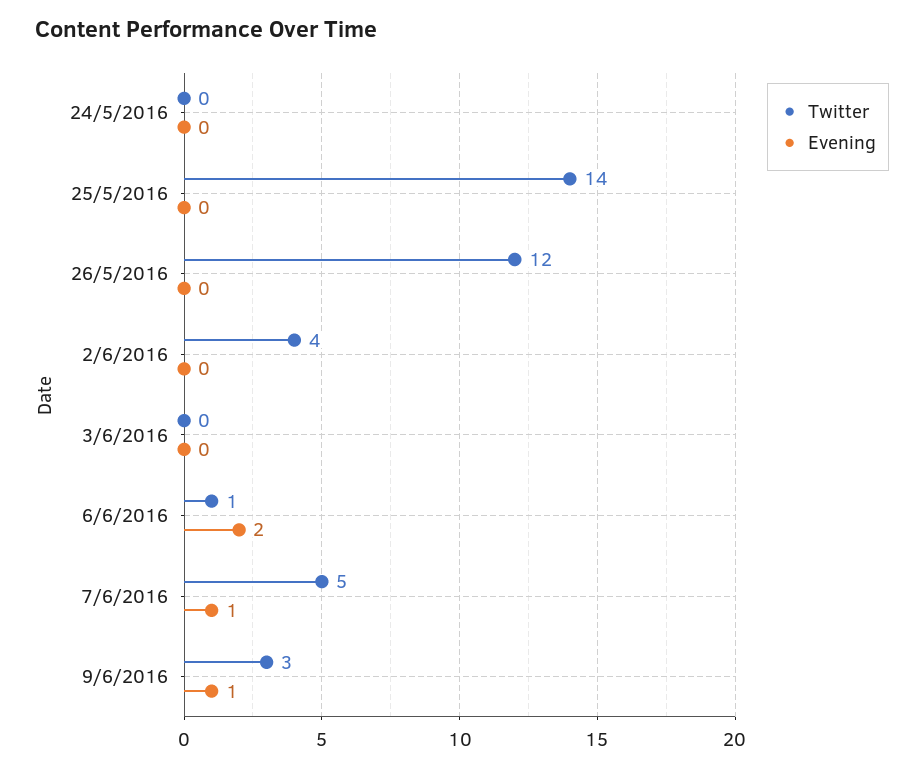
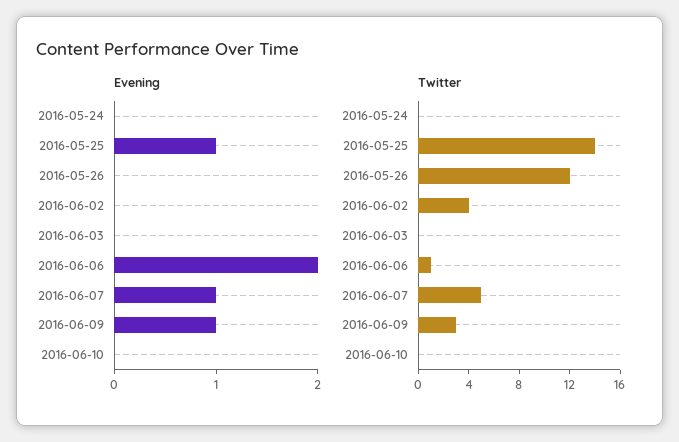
Evening, 25/5/2016: 0 -> 1
Evening, 2016-06-10: none -> 0
Twitter, 2016-06-10: none -> 0

